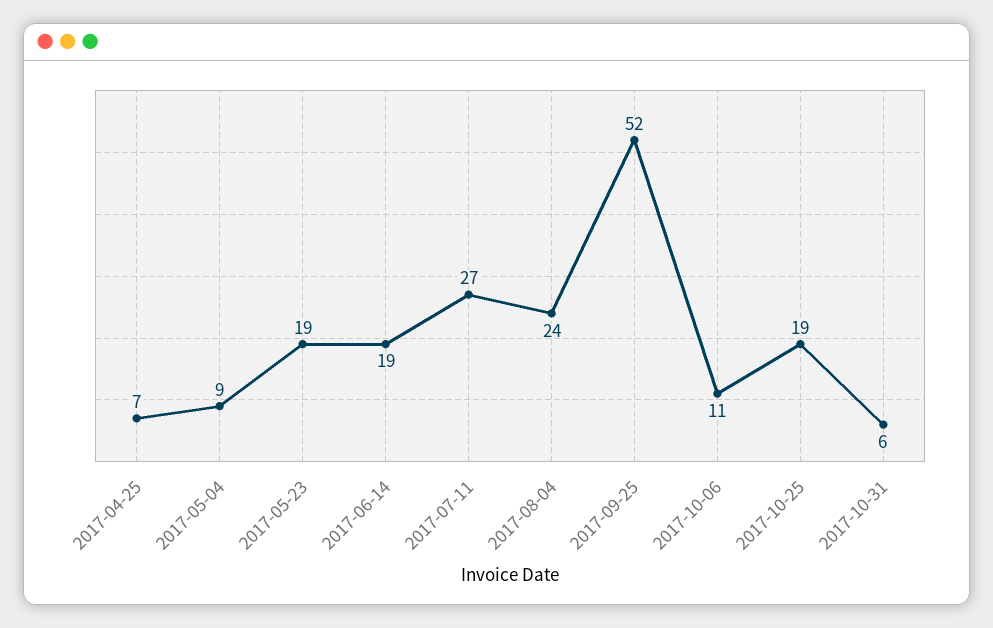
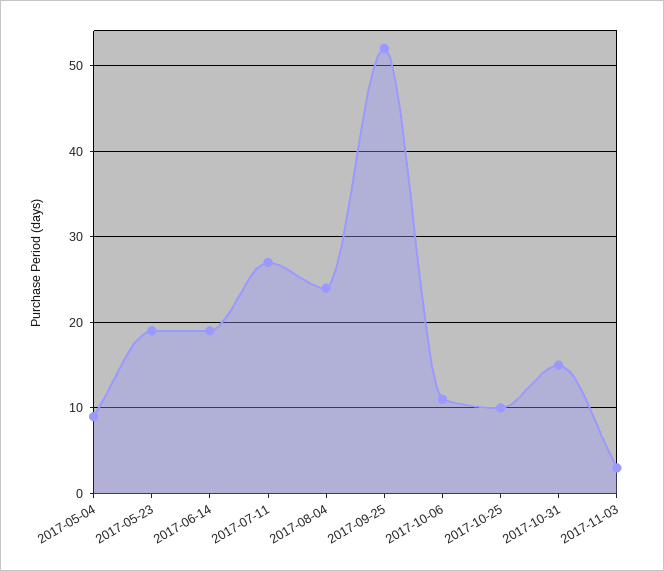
2017-04-25: 7 -> none
2017-10-25: 19 -> 10
2017-10-31: 6 -> 15
2017-11-03: none -> 3

